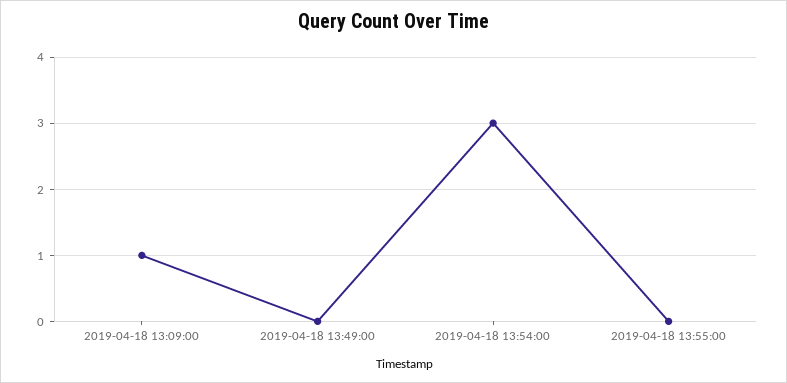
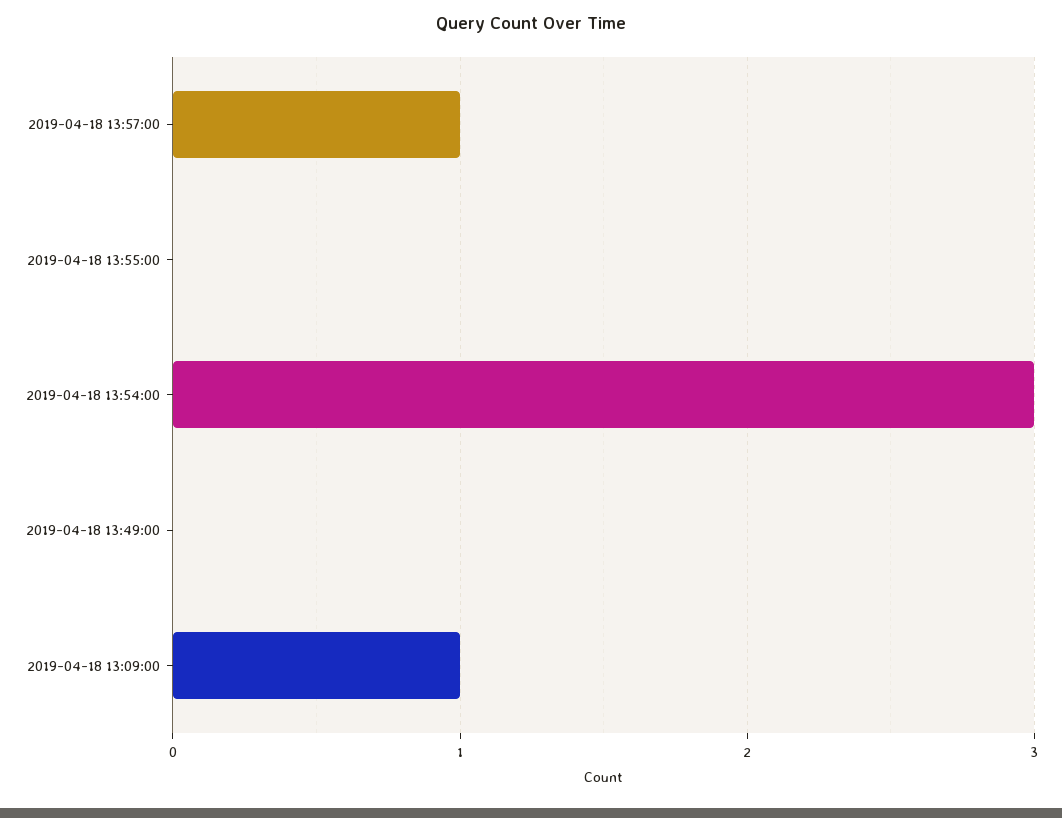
2019-04-18 13:57:00: none -> 1

